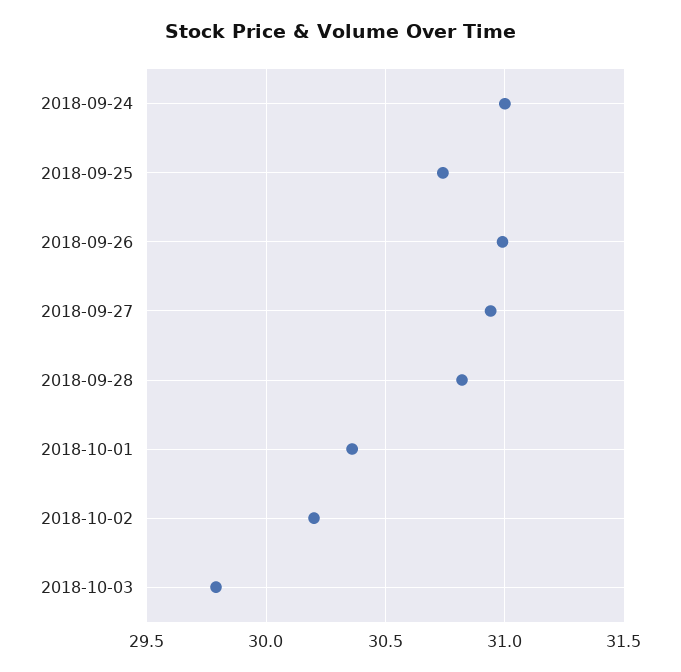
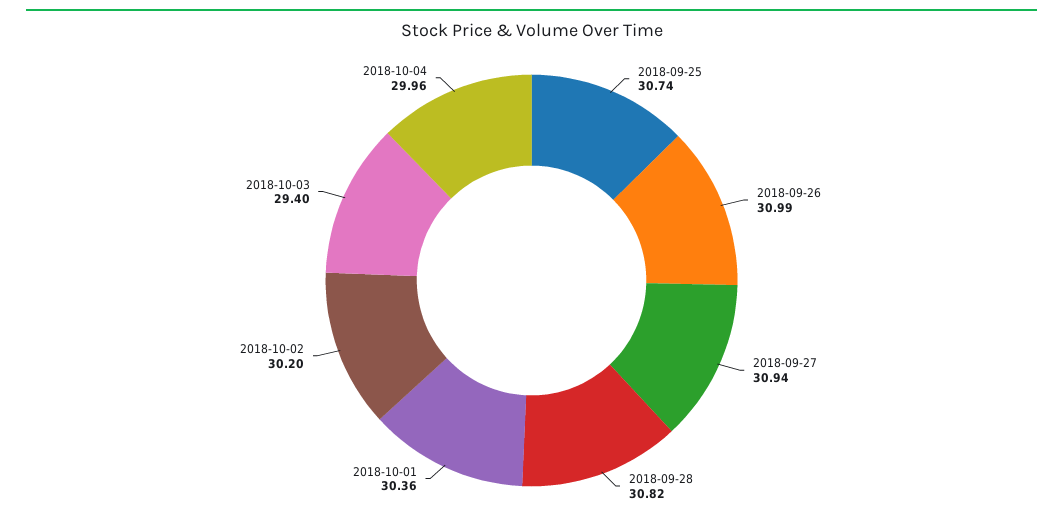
2018-09-24: 31 -> none
2018-10-03: 29.8 -> 29.4
2018-10-04: none -> 29.96

